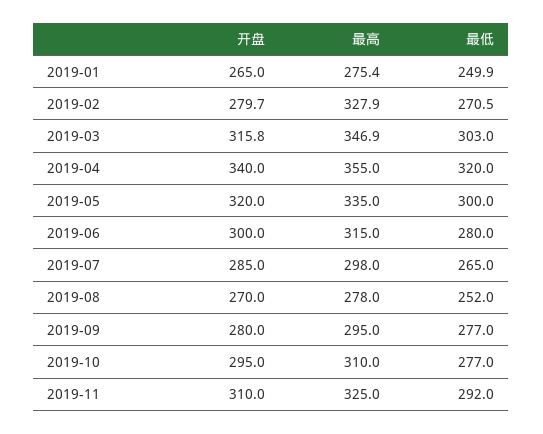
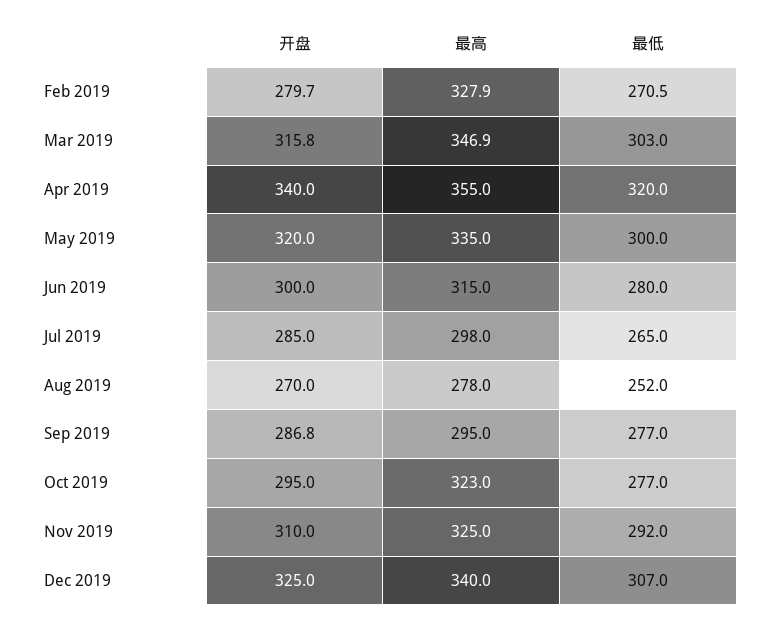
开盘, 2019-01: 265 -> none
最高, 2019-01: 275.4 -> none
最低, 2019-01: 249.9 -> none
开盘, 2019-09: 280 -> 286.8
最高, 2019-10: 310 -> 323
开盘, Dec 2019: none -> 325
最高, Dec 2019: none -> 340
最低, Dec 2019: none -> 307

